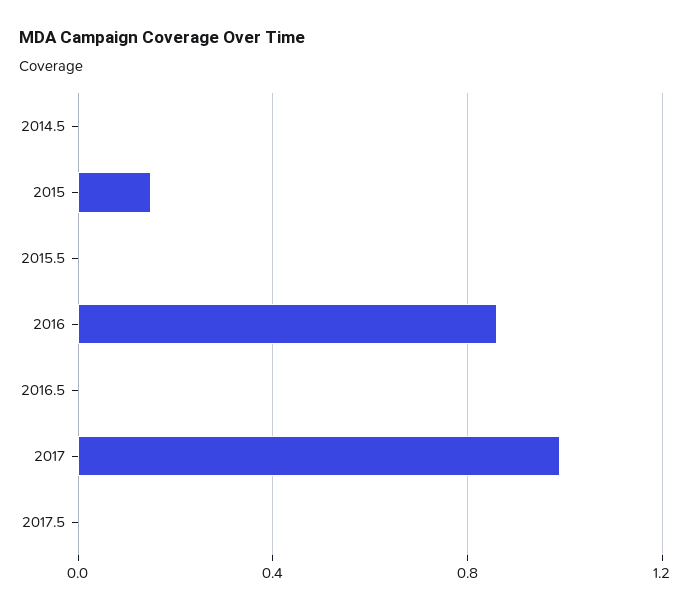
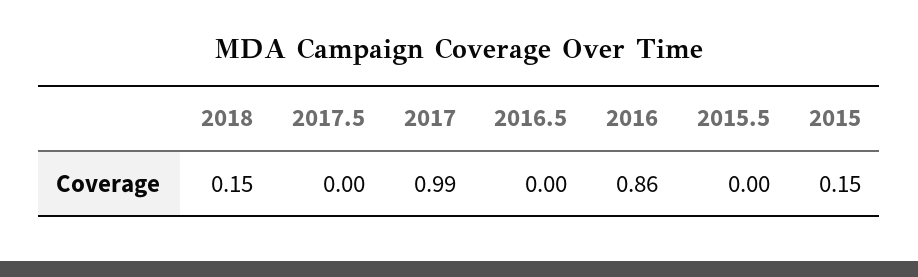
2014.5: 0 -> none
2018: none -> 0.15

